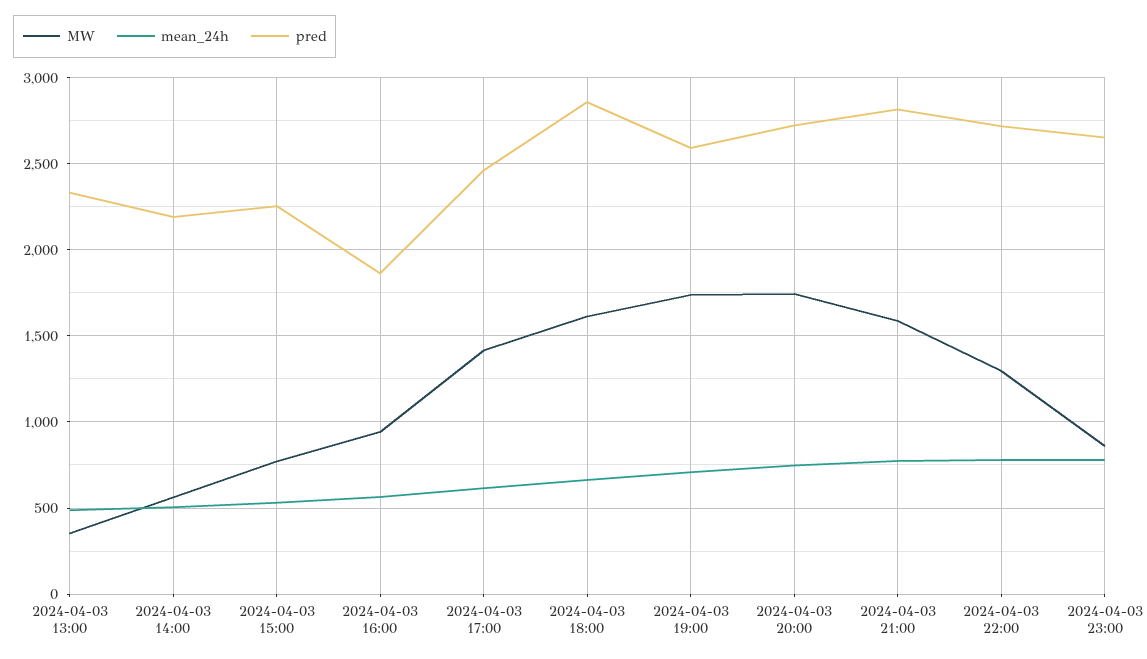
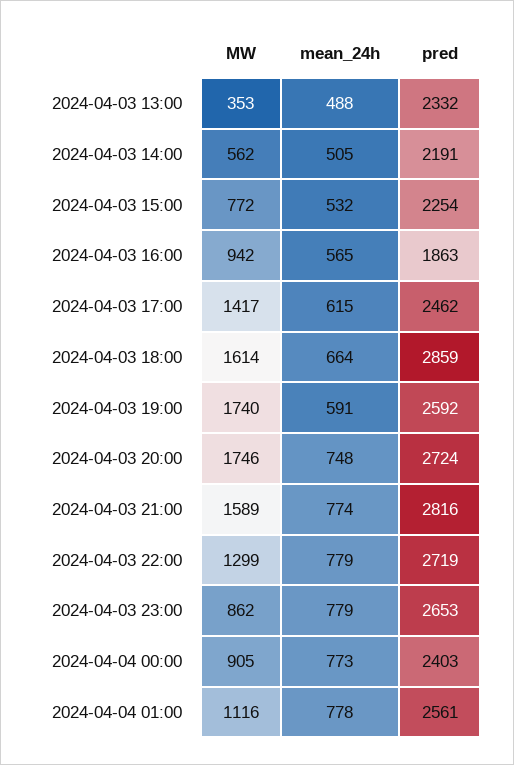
mean_24h, 2024-04-03 19:00: 700 -> 591
MW, 2024-04-04 00:00: none -> 905
mean_24h, 2024-04-04 00:00: none -> 773
pred, 2024-04-04 00:00: none -> 2403
MW, 2024-04-04 01:00: none -> 1116
mean_24h, 2024-04-04 01:00: none -> 778
pred, 2024-04-04 01:00: none -> 2561

